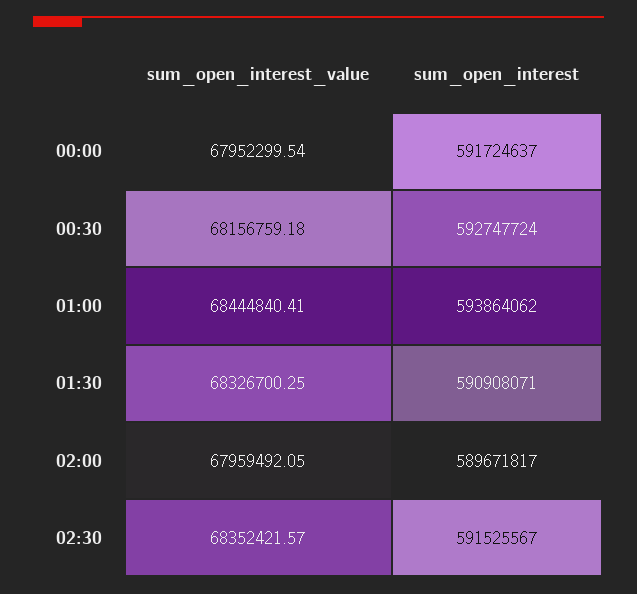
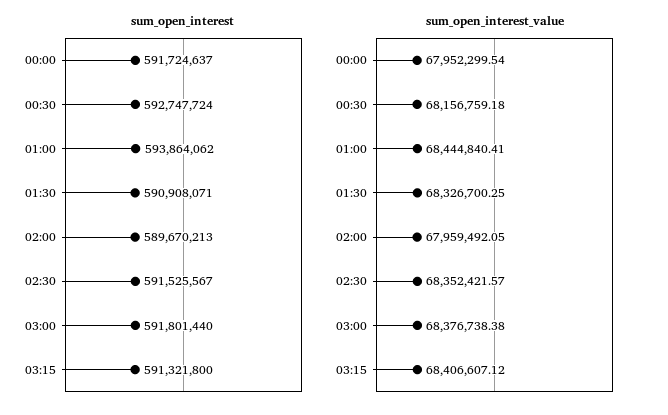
sum_open_interest, 02:00: 589671817 -> 589670213
sum_open_interest, 03:00: none -> 591801440
sum_open_interest, 03:15: none -> 591321800
sum_open_interest_value, 03:00: none -> 68376738.38
sum_open_interest_value, 03:15: none -> 68406607.12

